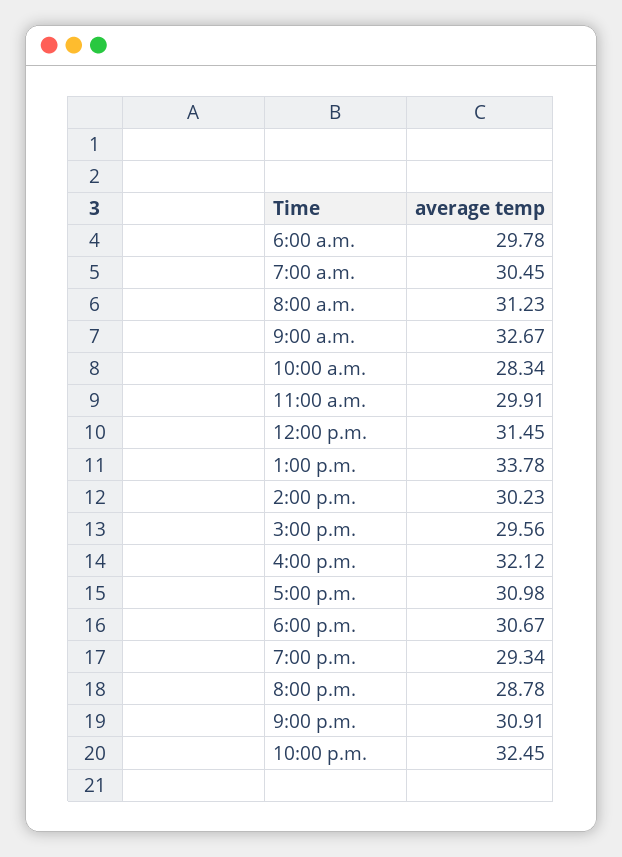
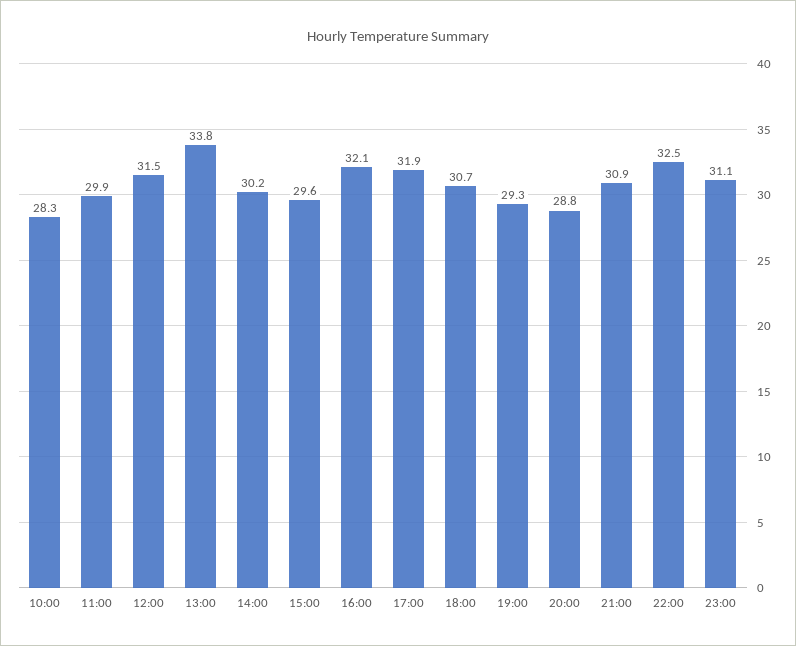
6:00 a.m.: 29.78 -> none
7:00 a.m.: 30.45 -> none
8:00 a.m.: 31.23 -> none
9:00 a.m.: 32.67 -> none
5:00 p.m.: 30.98 -> 31.9
23:00: none -> 31.1

